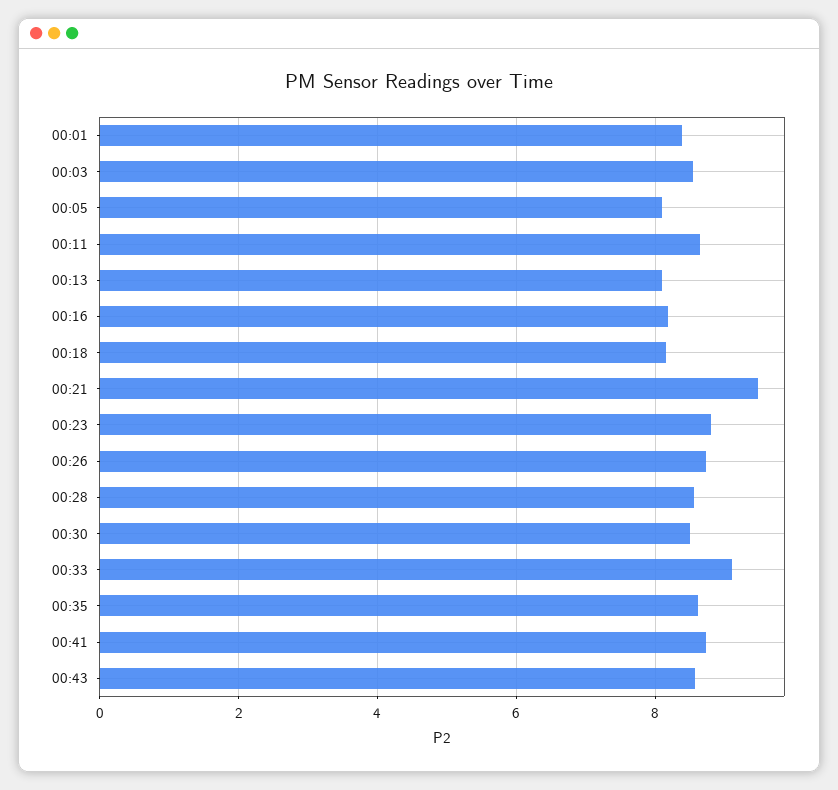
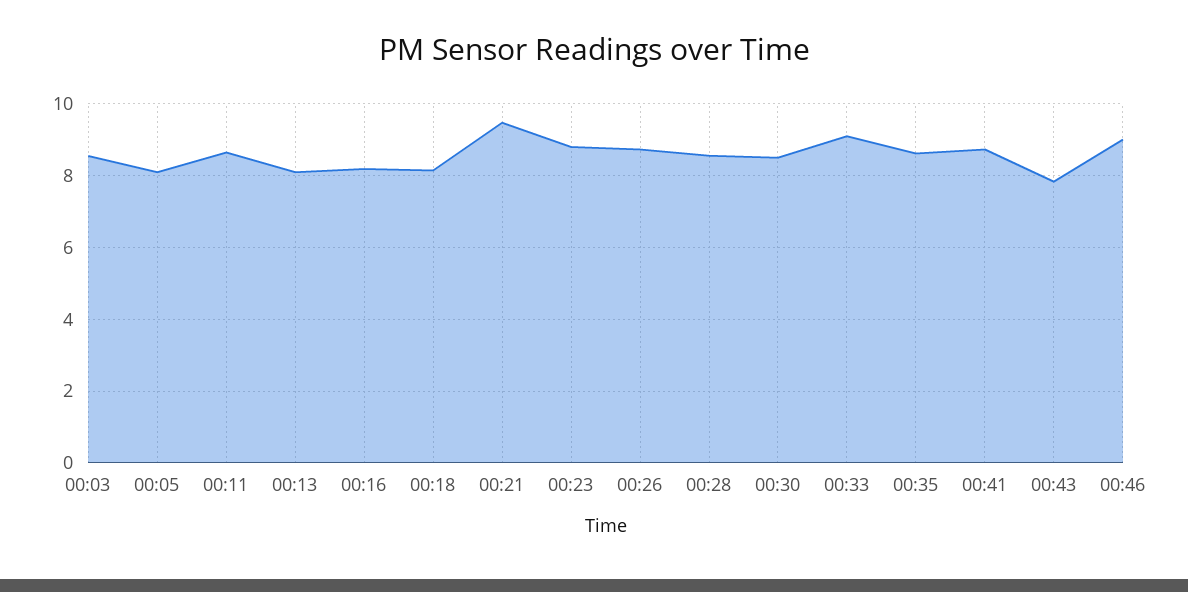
00:01: 8.4 -> none
00:43: 8.6 -> 7.8
00:46: none -> 9

